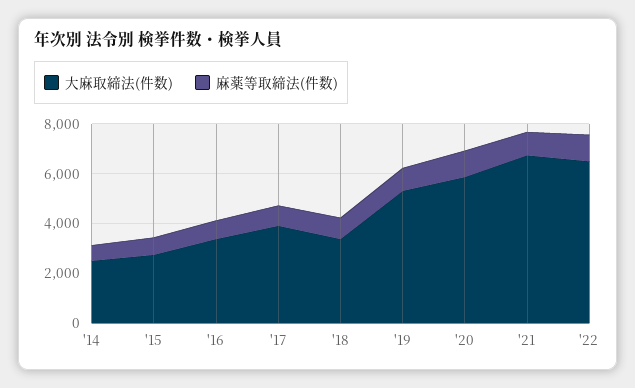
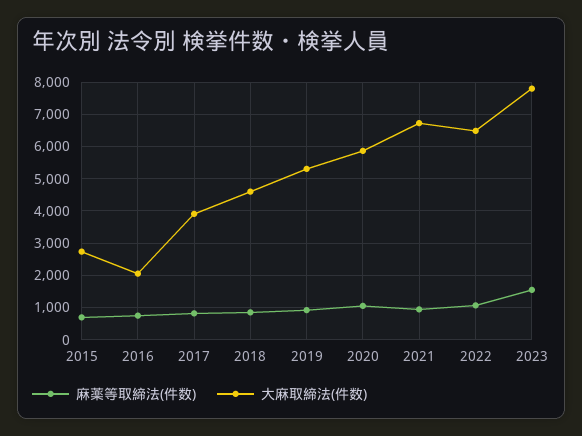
大麻取締法(件数), '14: 2500 -> none
麻薬等取締法(件数), '14: 500 -> none
大麻取締法(件数), '16: 3500 -> 2000
大麻取締法(件数), '18: 3500 -> 4600
麻薬等取締法(件数), 2023: none -> 1600
大麻取締法(件数), 2023: none -> 7800

